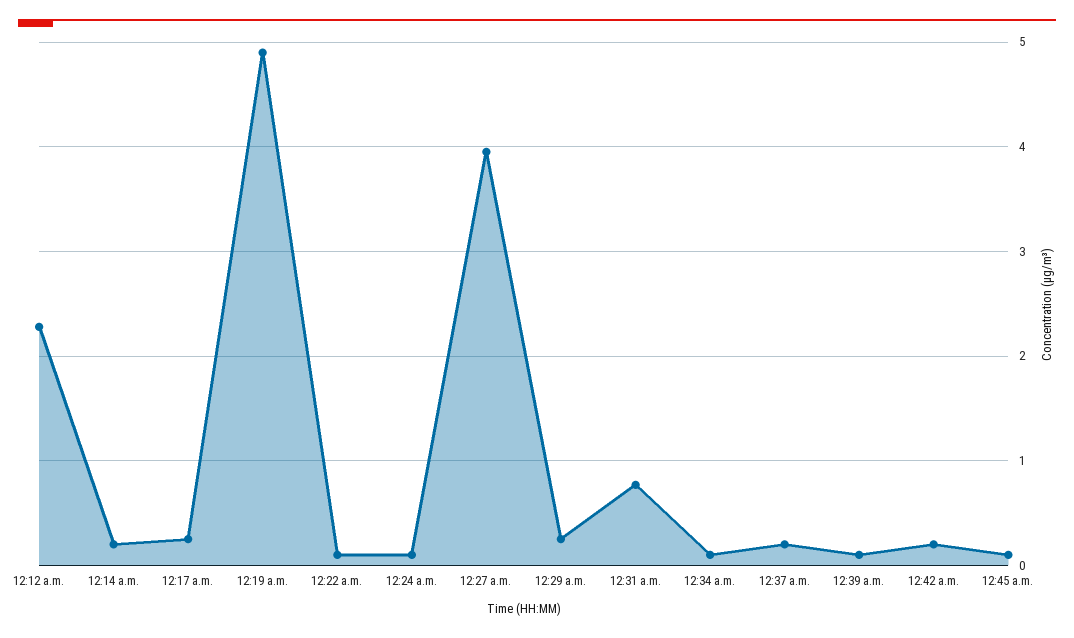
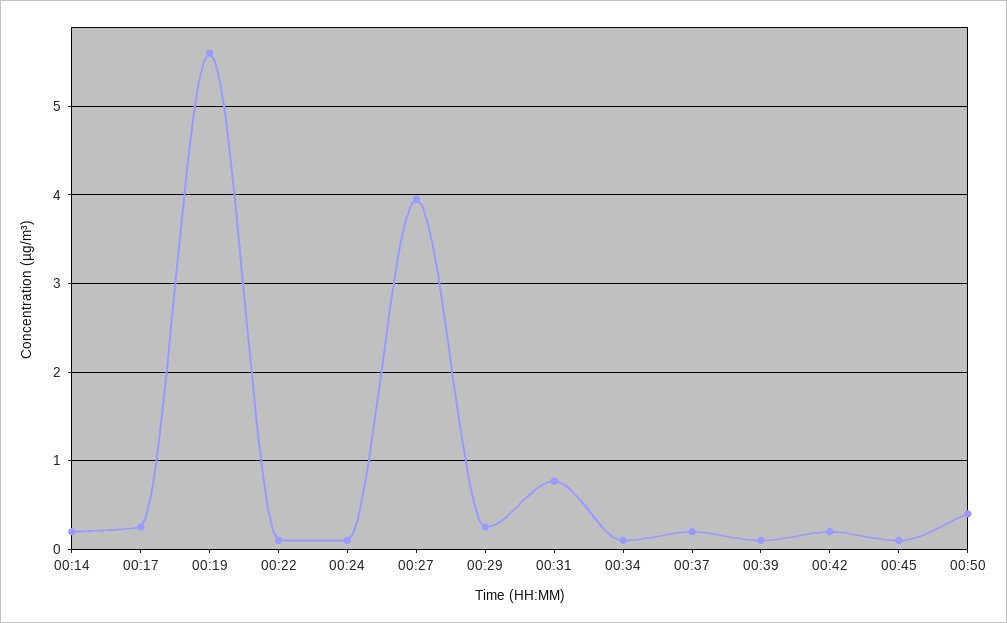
12:12 a.m.: 2.3 -> none
12:19 a.m.: 4.9 -> 5.6
00:50: none -> 0.4

